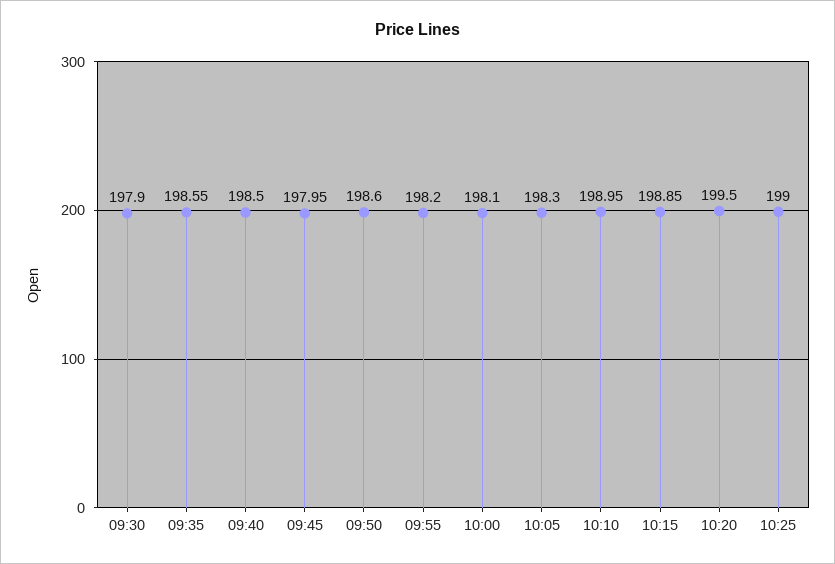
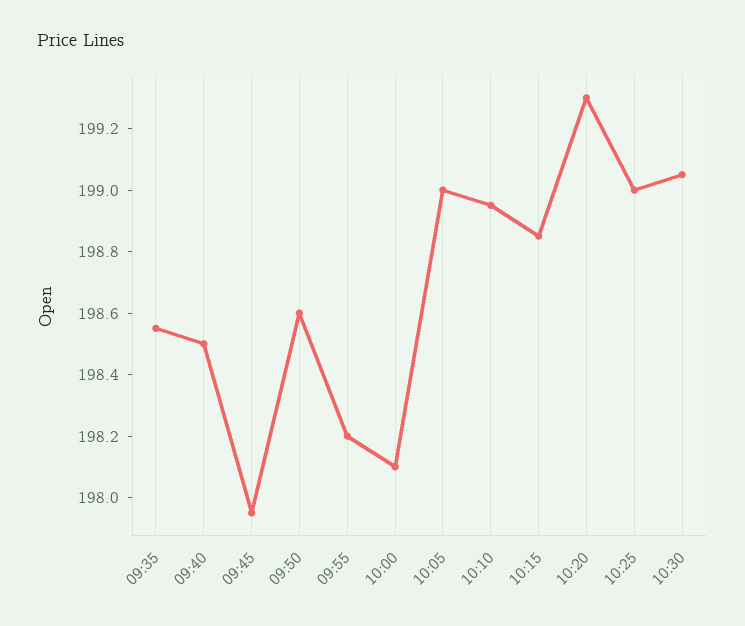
09:30: 197.9 -> none
10:05: 198.3 -> 199
10:20: 199.5 -> 199.3
10:30: none -> 199.05

